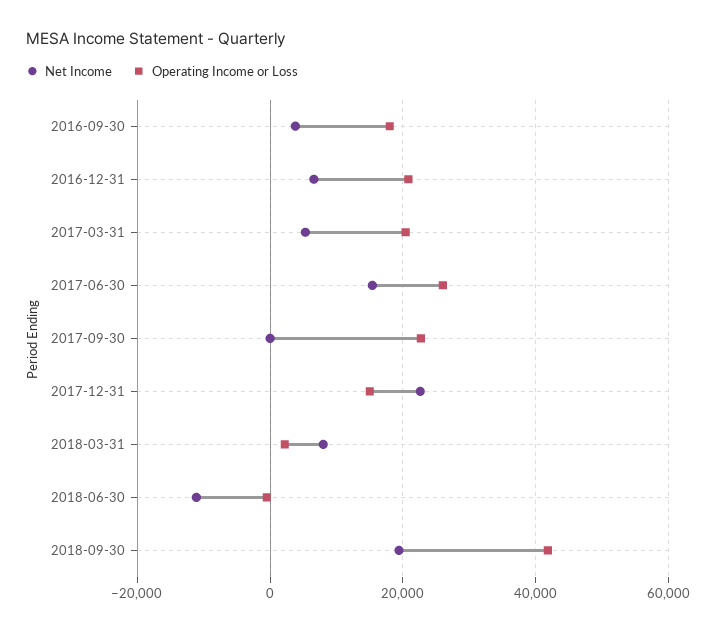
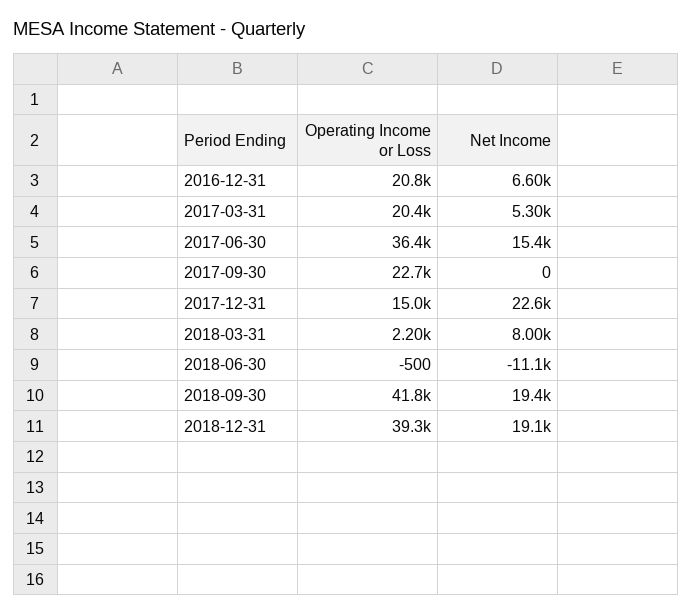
Net Income, 2016-09-30: 4000 -> none
Operating Income or Loss, 2016-09-30: 18000 -> none
Operating Income or Loss, 2017-06-30: 26000 -> 36400
Operating Income or Loss, 2018-12-31: none -> 39300
Net Income, 2018-12-31: none -> 19100

